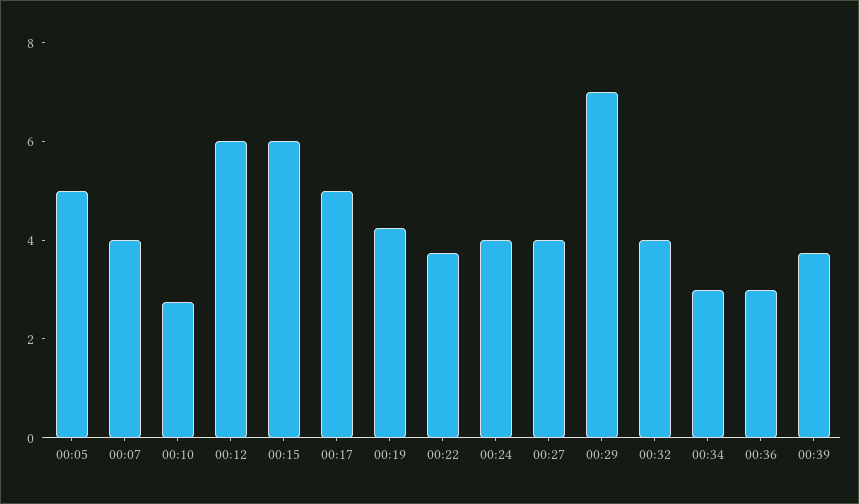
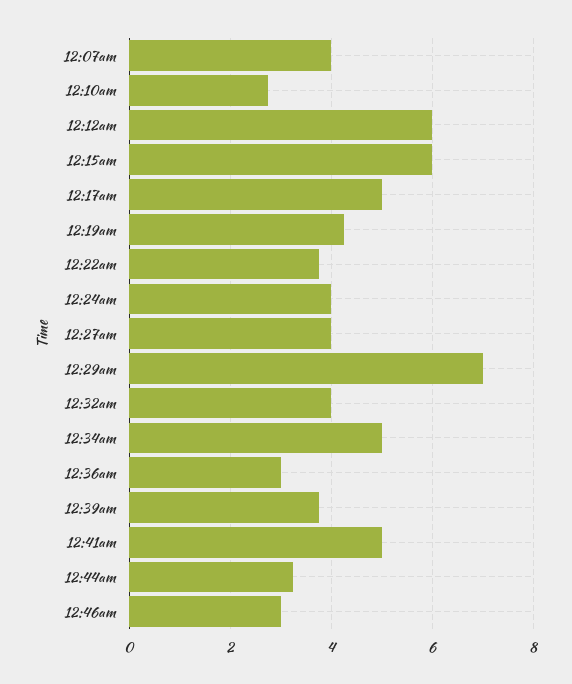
00:05: 5 -> none
00:34: 3 -> 5
12:41am: none -> 5
12:44am: none -> 3.2
12:46am: none -> 3

